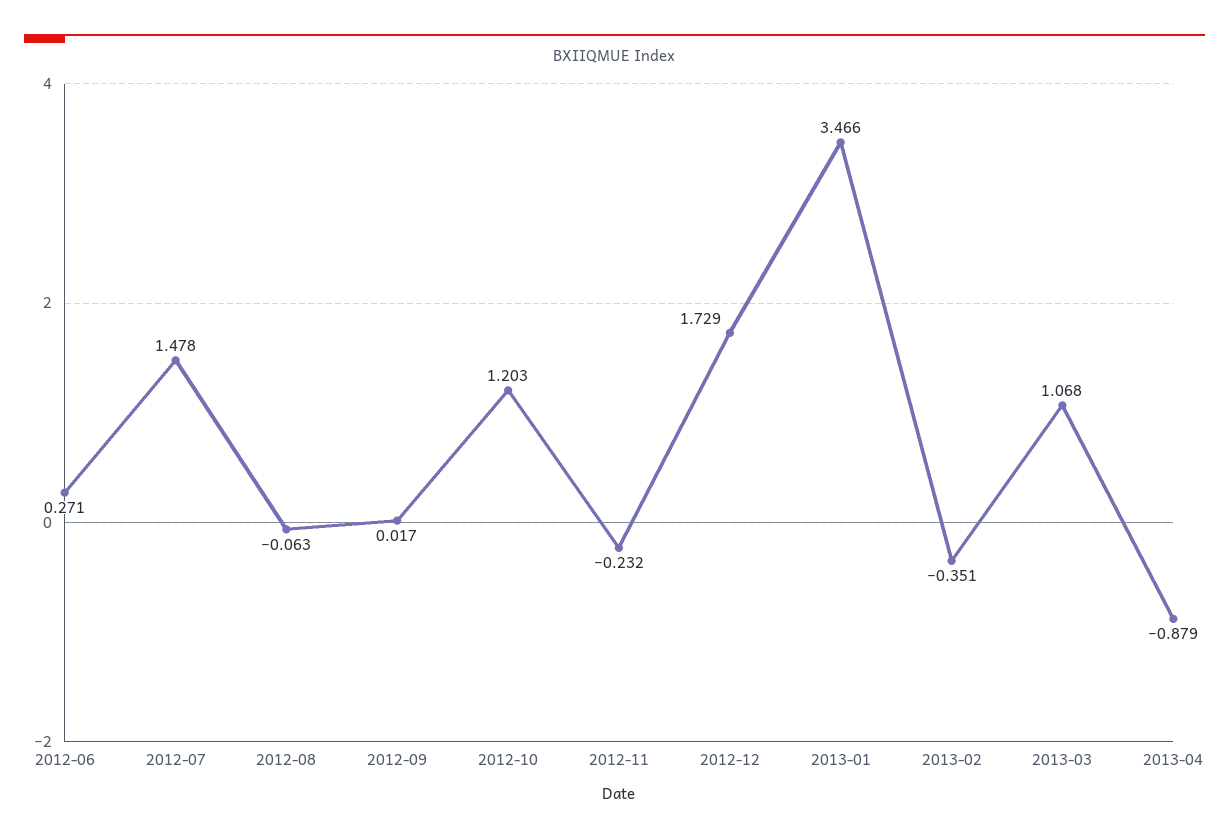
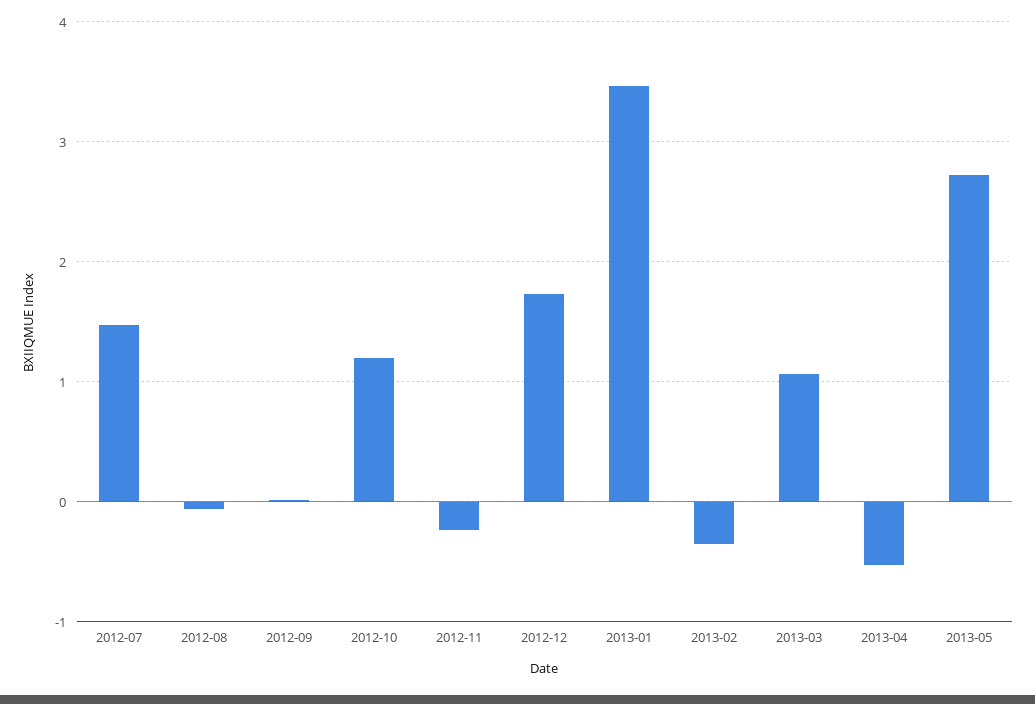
2012-06: 0.271 -> none
2013-04: -0.879 -> -0.5
2013-05: none -> 2.7

